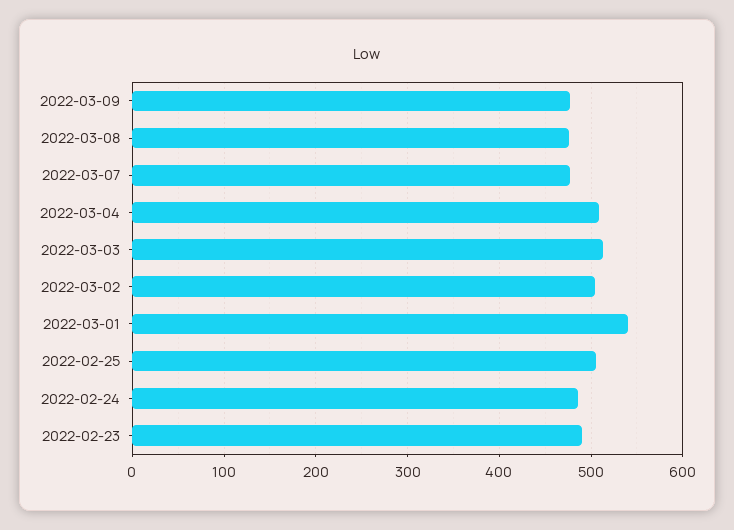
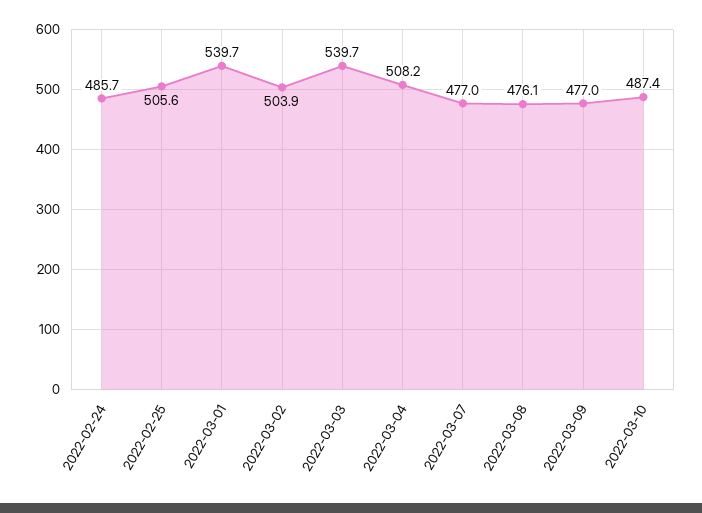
2022-03-03: 510 -> 539.7
2022-02-23: 490 -> none
2022-03-10: none -> 487.4

